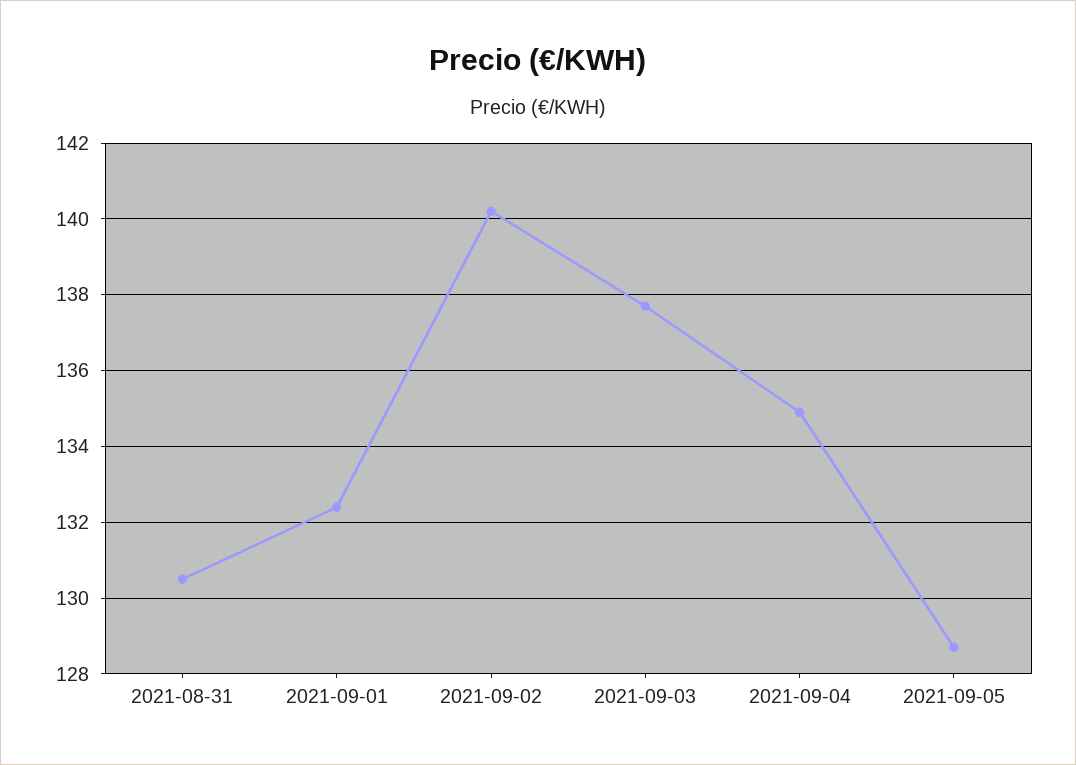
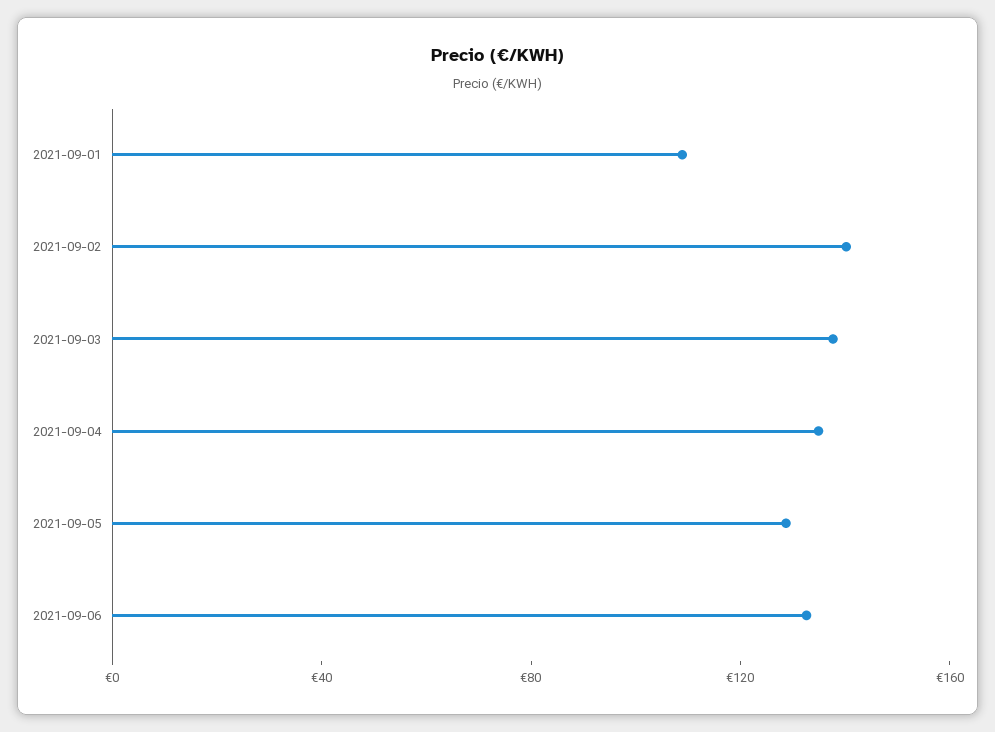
2021-08-31: 130.5 -> none
2021-09-01: 132.5 -> 110
2021-09-06: none -> 130

